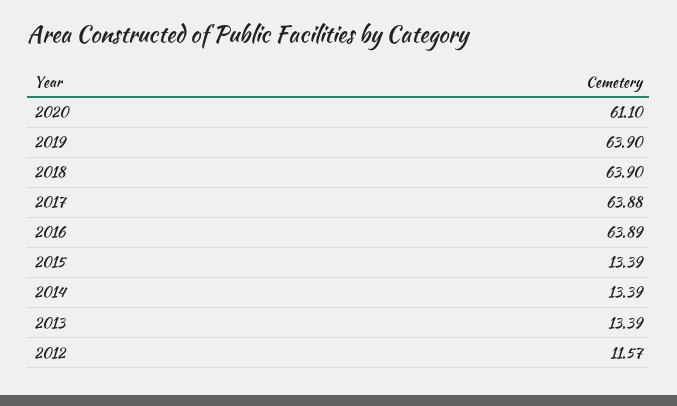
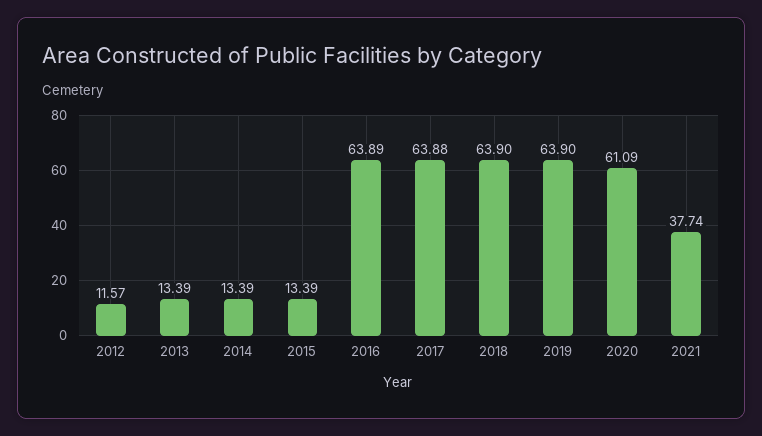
2020: 61.1 -> 61.09
2021: none -> 37.74

